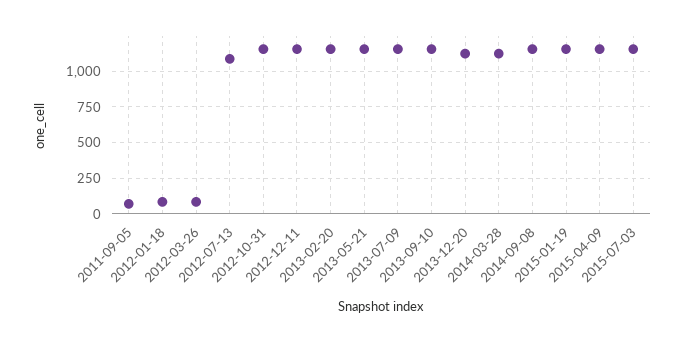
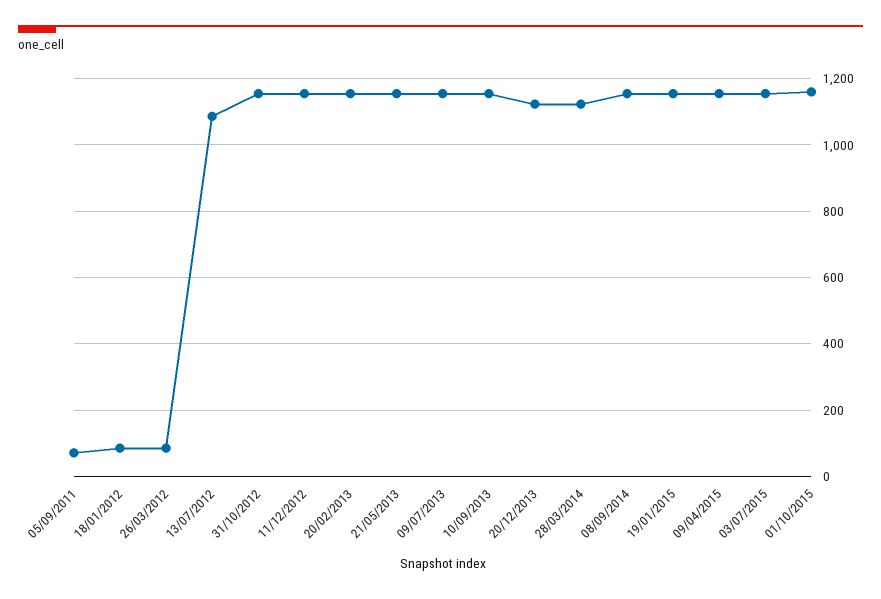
01/10/2015: none -> 1160

